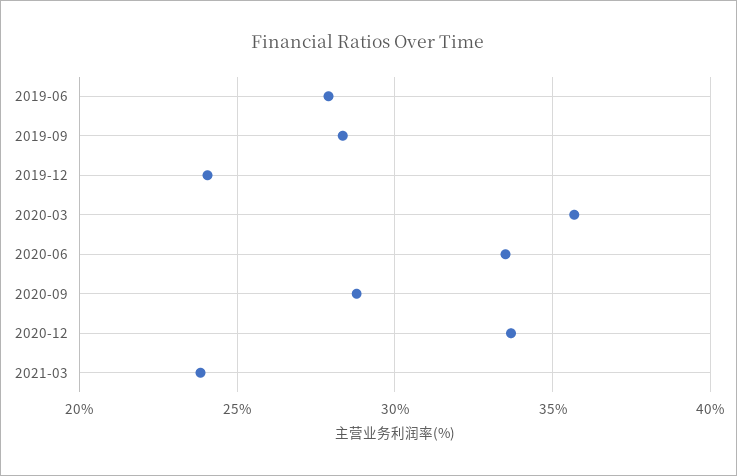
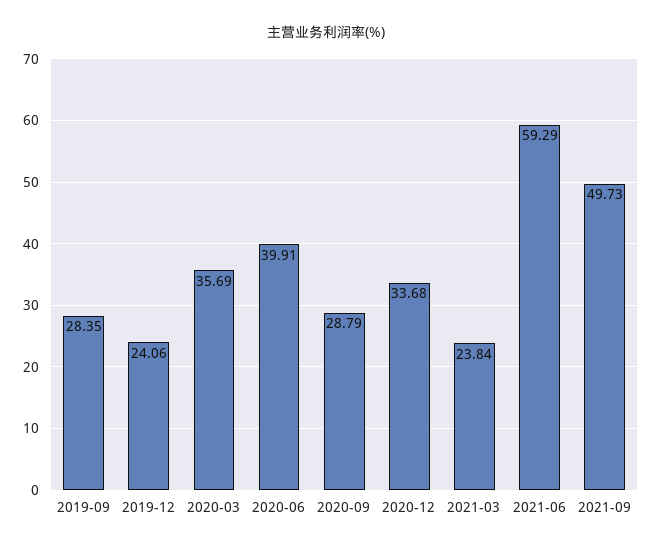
2019-06: 28 -> none
2020-06: 33.5 -> 39.91
2021-06: none -> 59.29
2021-09: none -> 49.73

